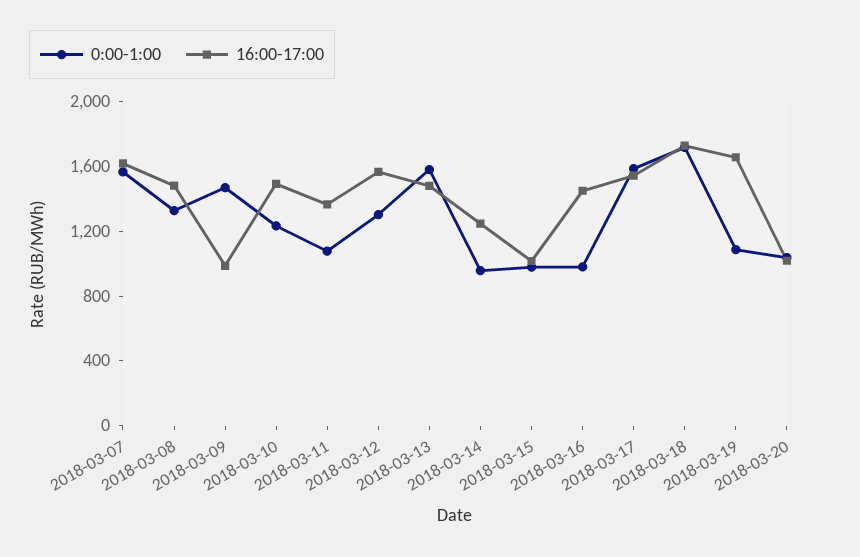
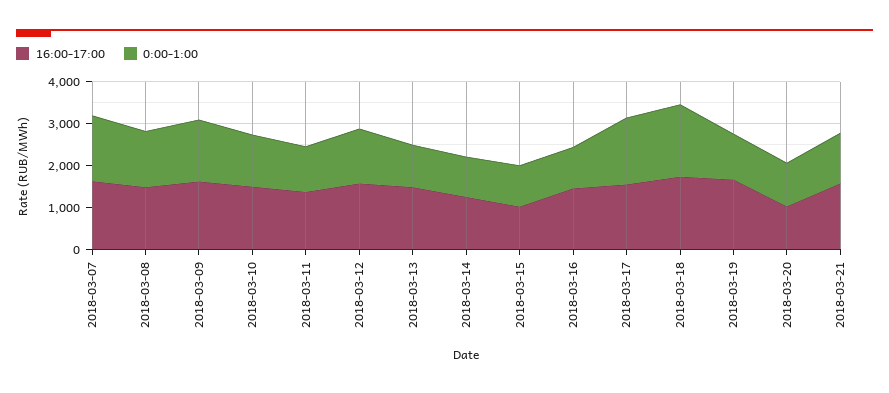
16:00-17:00, 2018-03-09: 1000 -> 1600
0:00-1:00, 2018-03-13: 1600 -> 1000
16:00-17:00, 2018-03-21: none -> 1600
0:00-1:00, 2018-03-21: none -> 1200

